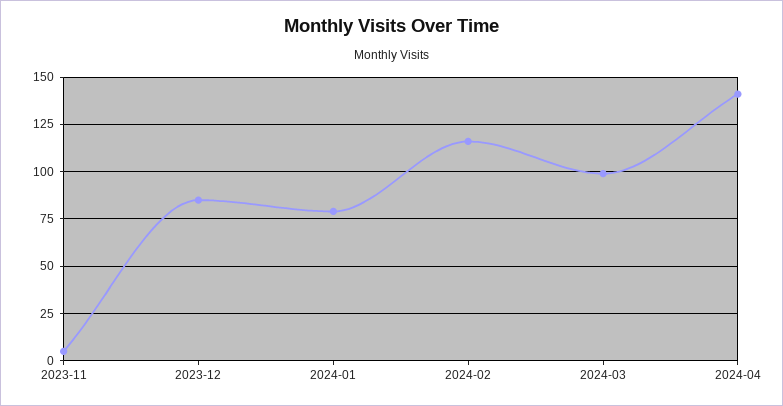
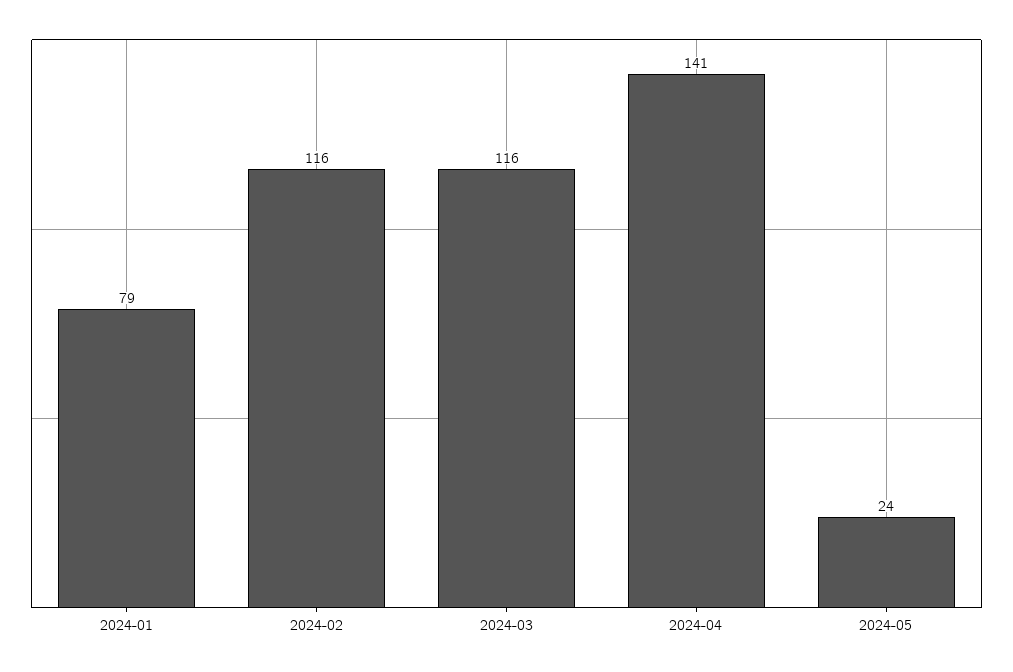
2023-11: 5 -> none
2023-12: 85 -> none
2024-03: 100 -> 116
2024-05: none -> 24

